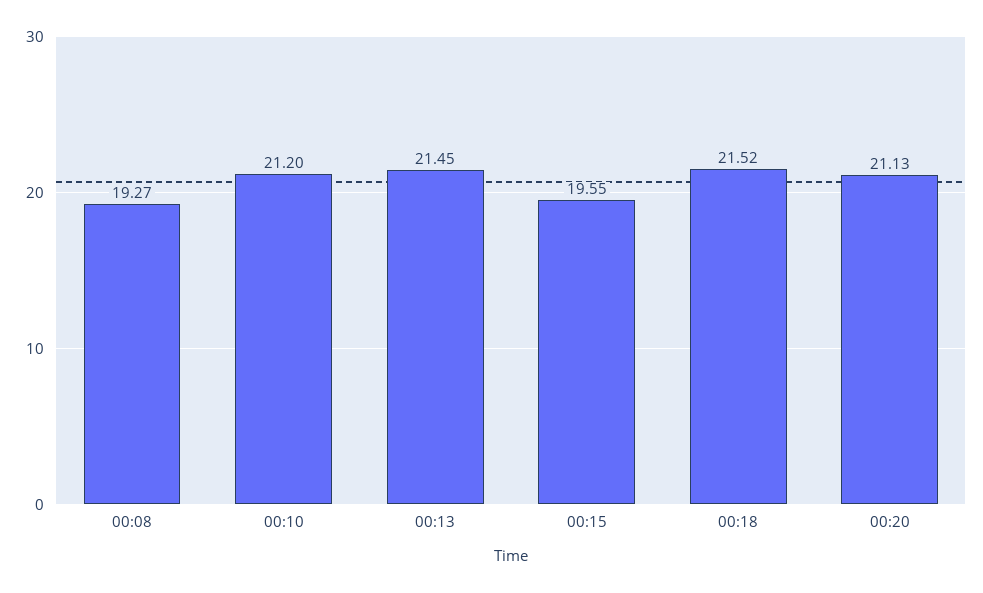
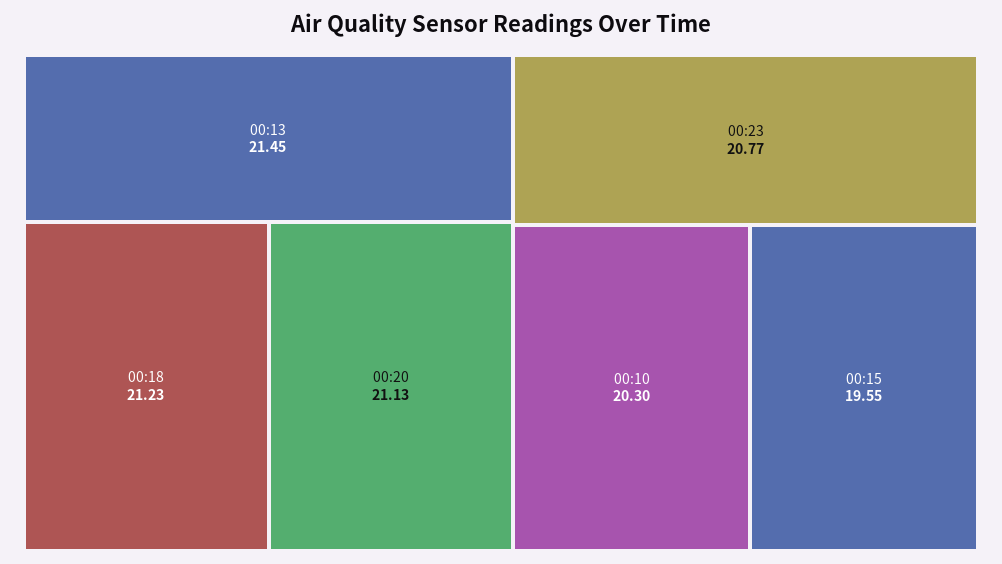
00:08: 19.27 -> none
00:10: 21.2 -> 20.3
00:18: 21.52 -> 21.23
00:23: none -> 20.77

